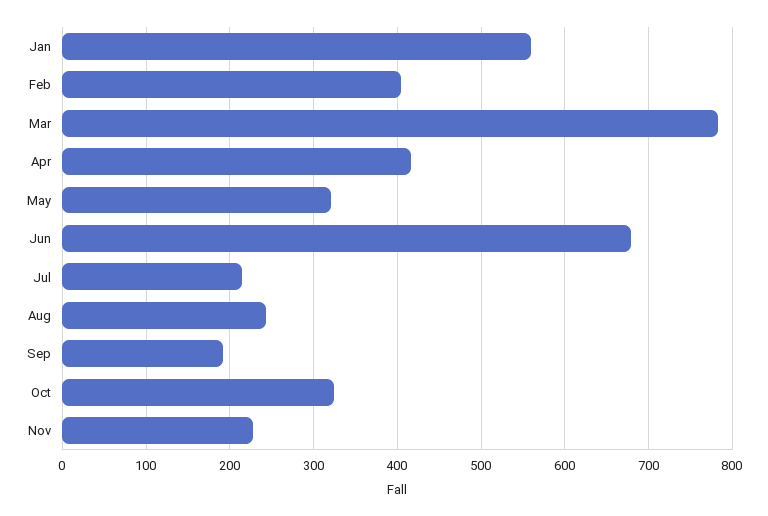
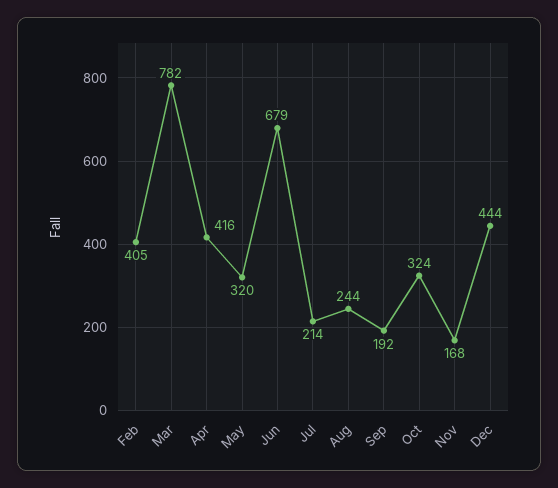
Jan: 560 -> none
Nov: 230 -> 168
Dec: none -> 444

